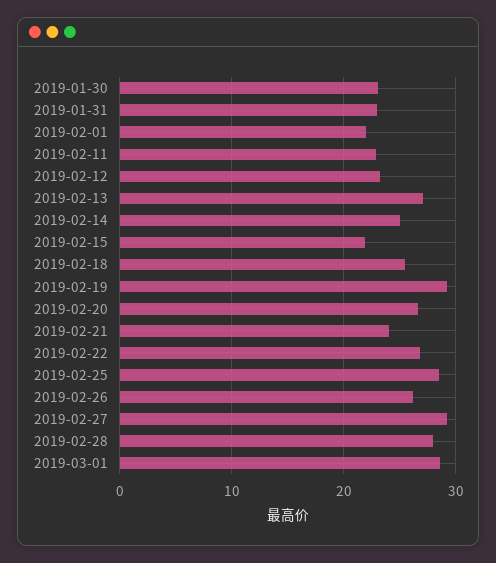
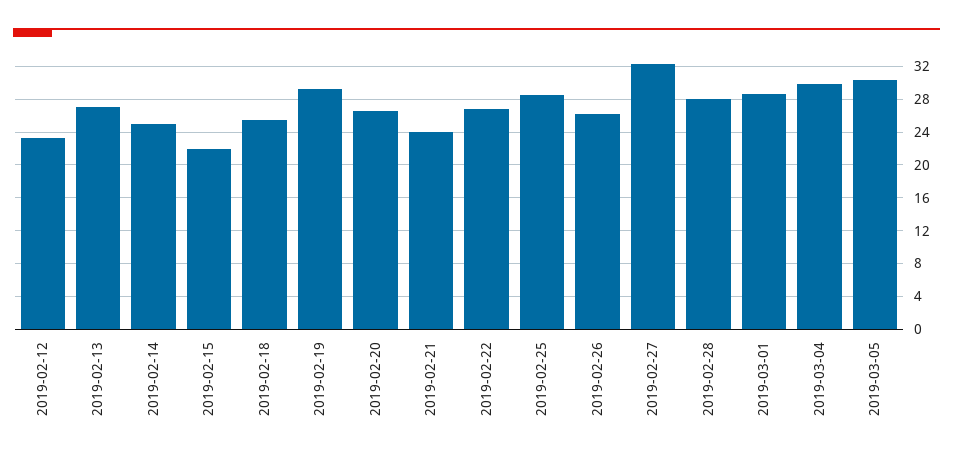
2019-01-30: 23 -> none
2019-01-31: 23 -> none
2019-02-01: 22 -> none
2019-02-11: 23 -> none
2019-02-27: 29 -> 32
2019-03-04: none -> 30
2019-03-05: none -> 30

